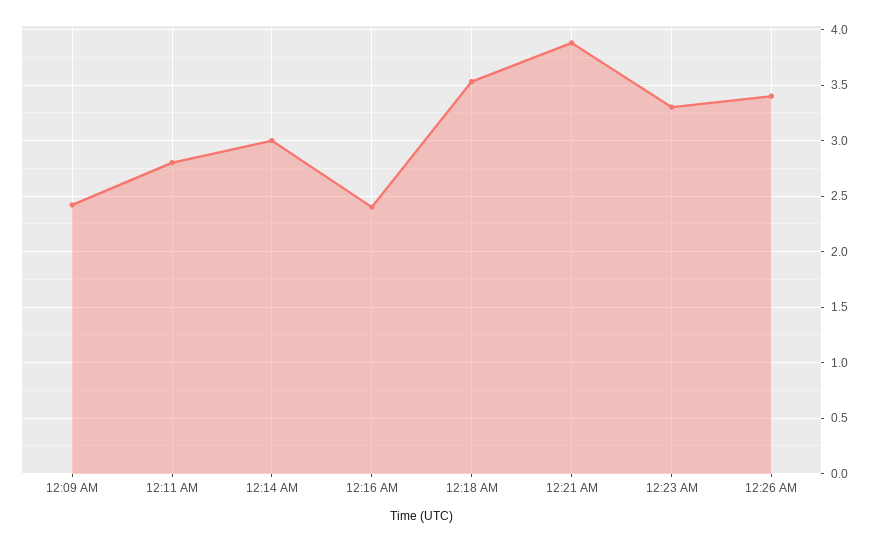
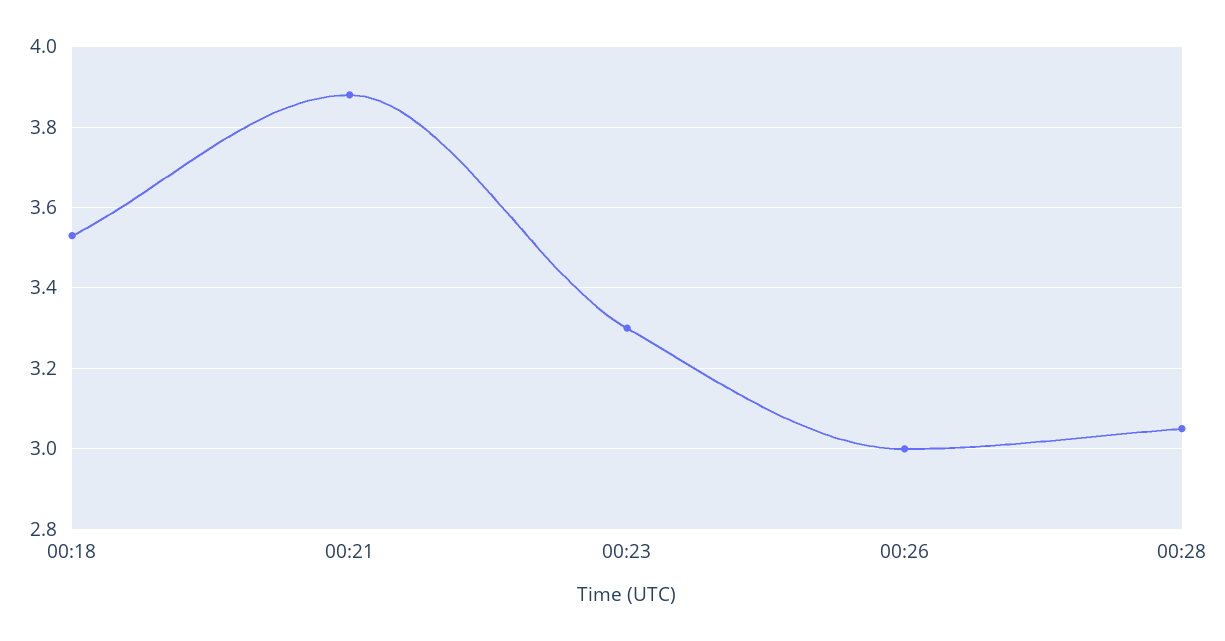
12:09 AM: 2.4 -> none
12:11 AM: 2.8 -> none
12:14 AM: 3 -> none
12:16 AM: 2.4 -> none
12:26 AM: 3.4 -> 3
00:28: none -> 3.05

